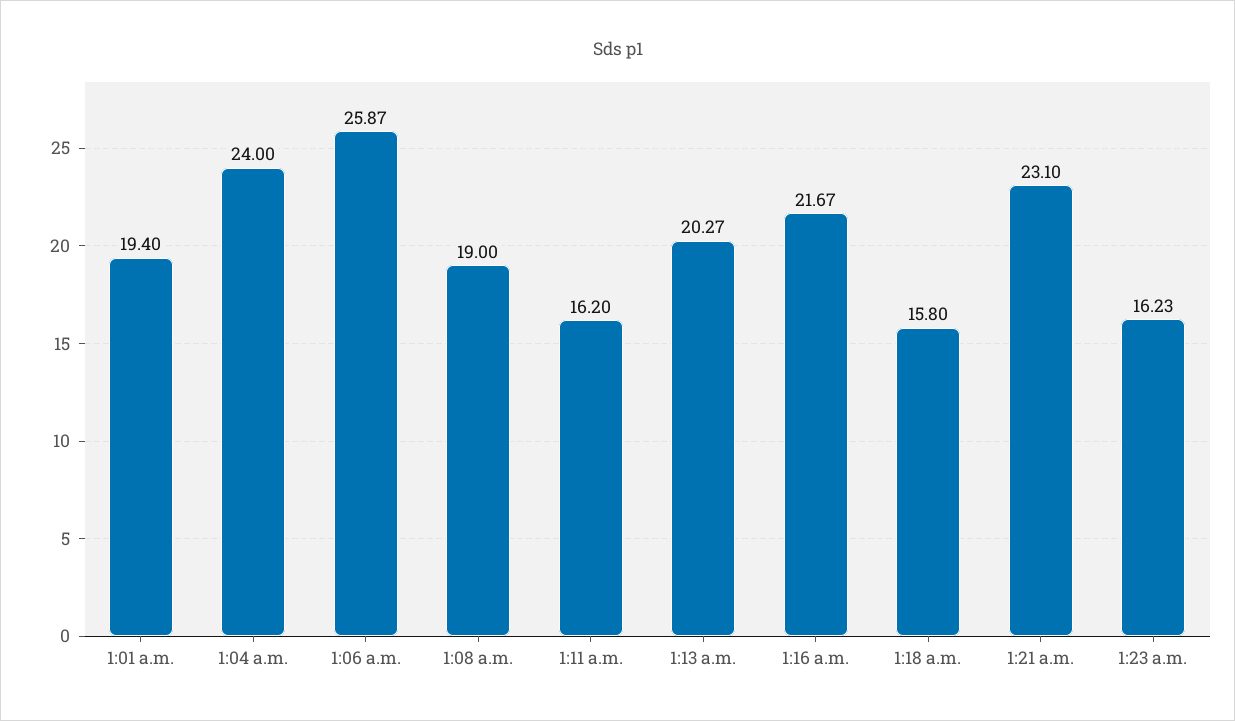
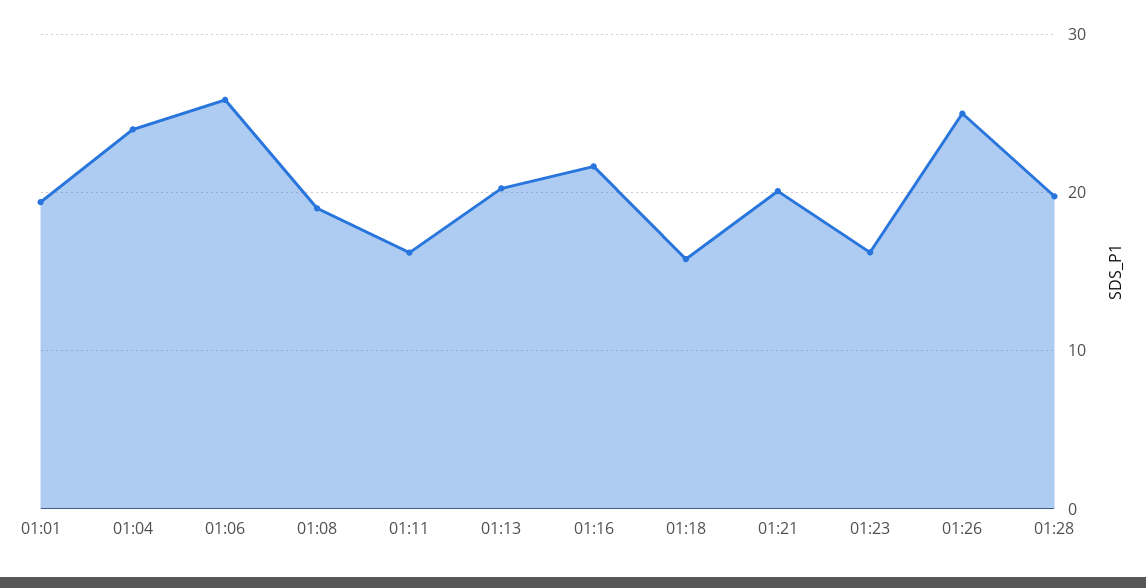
1:21 a.m.: 23.1 -> 20
01:26: none -> 25
01:28: none -> 20

